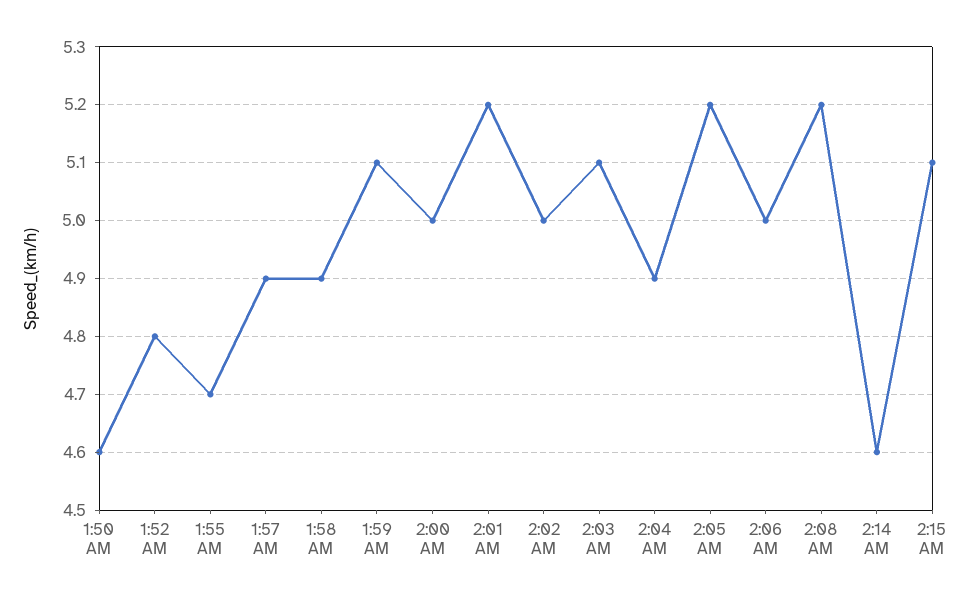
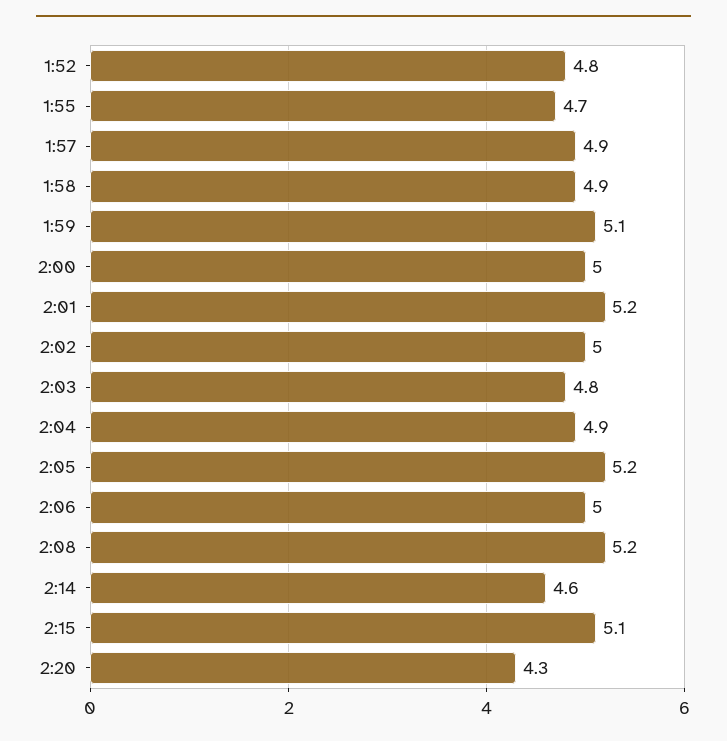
1:50 AM: 4.6 -> none
2:03 AM: 5.1 -> 4.8
2:20: none -> 4.3

